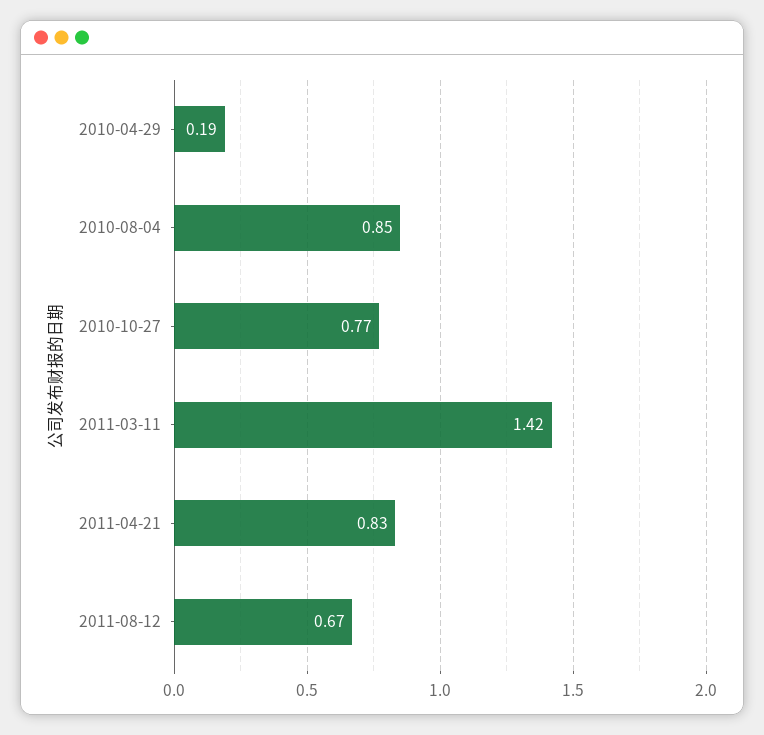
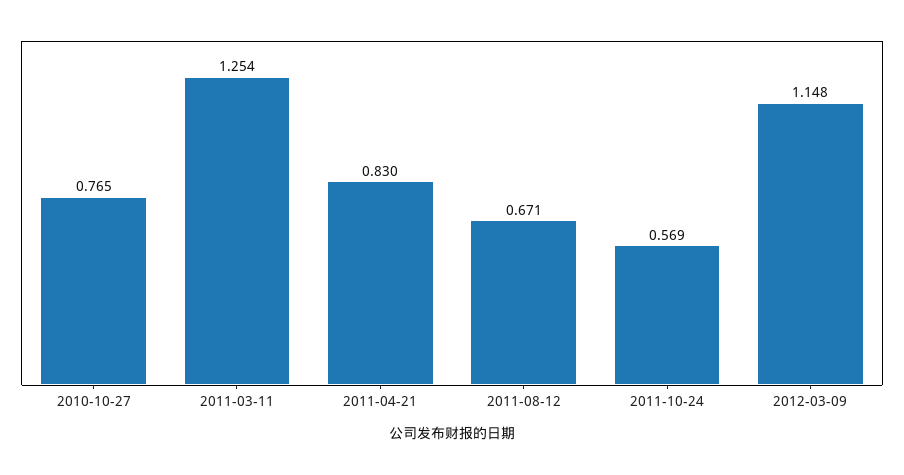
2010-04-29: 0.19 -> none
2010-08-04: 0.85 -> none
2011-03-11: 1.42 -> 1.254
2011-10-24: none -> 0.569
2012-03-09: none -> 1.148

